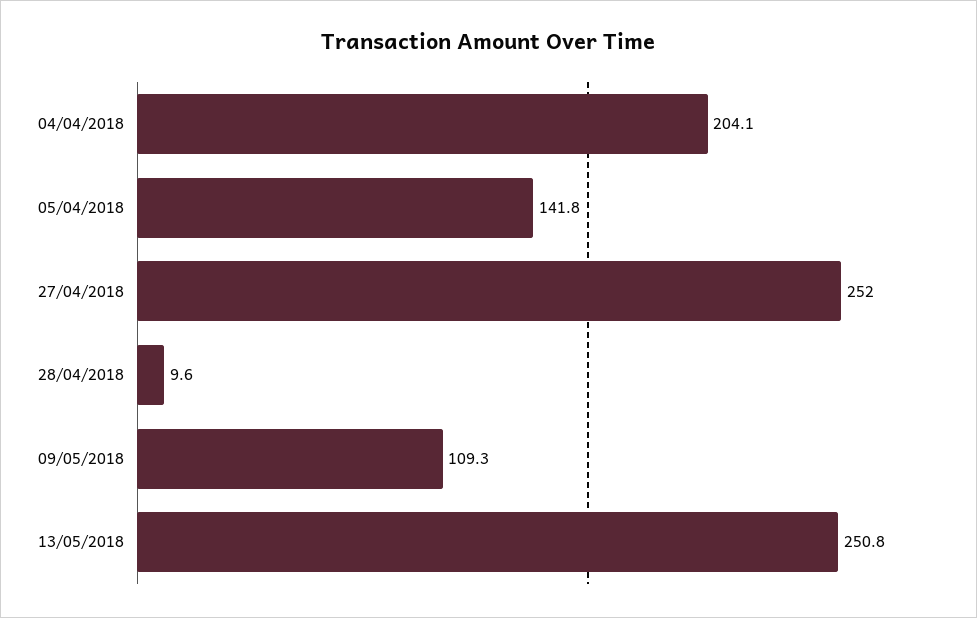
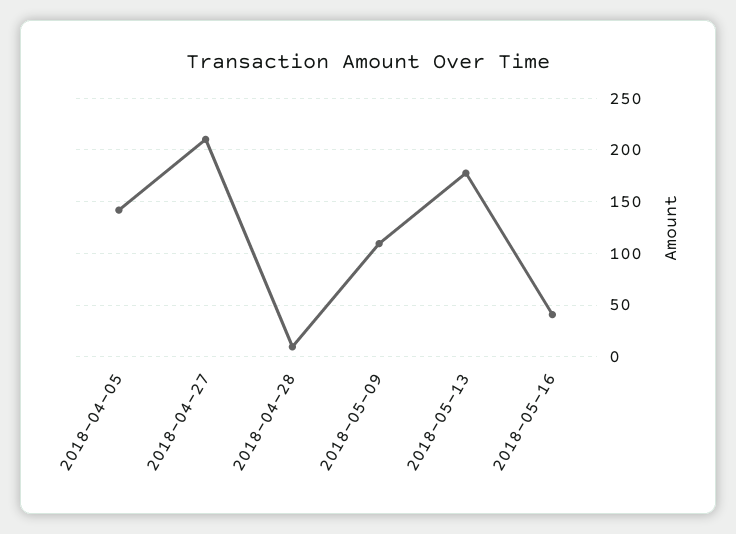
04/04/2018: 204.1 -> none
27/04/2018: 252 -> 210
13/05/2018: 250.8 -> 180
2018-05-16: none -> 40

